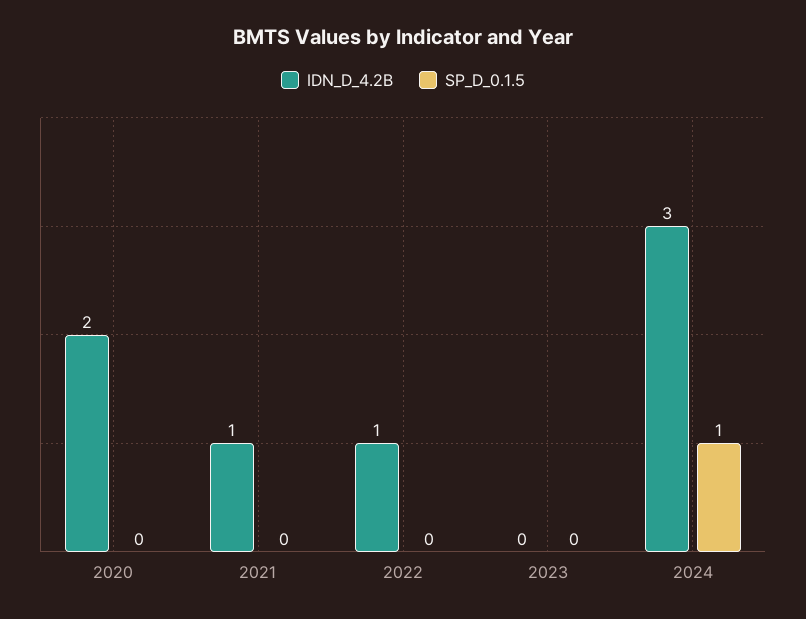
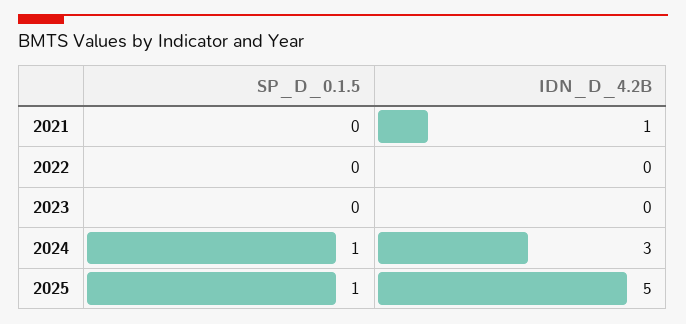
IDN_D_4.2B, 2020: 2 -> none
SP_D_0.1.5, 2020: 0 -> none
IDN_D_4.2B, 2022: 1 -> 0
SP_D_0.1.5, 2025: none -> 1
IDN_D_4.2B, 2025: none -> 5

